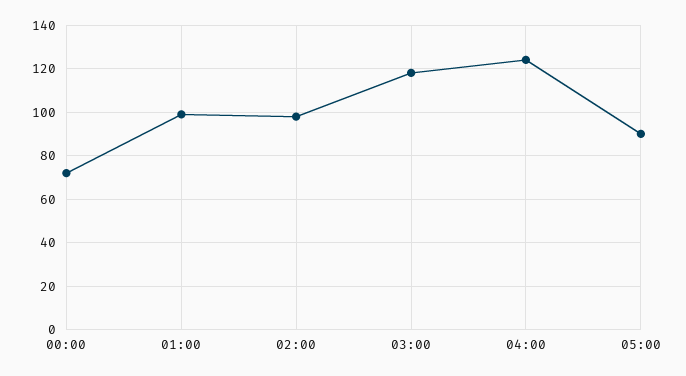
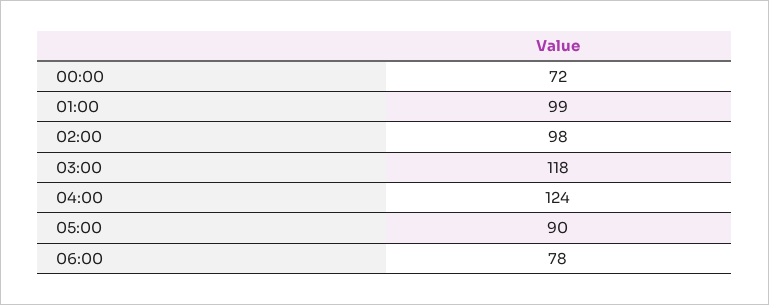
06:00: none -> 78

